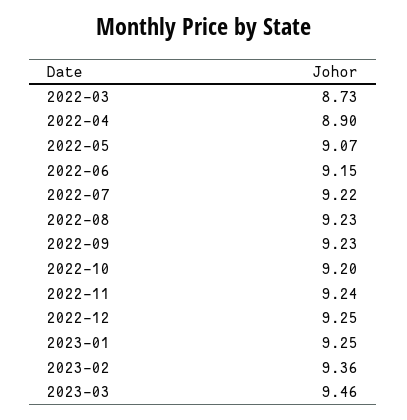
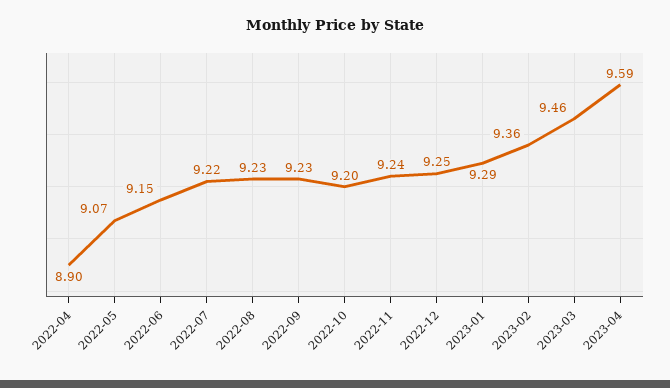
2022-03: 8.73 -> none
2023-01: 9.25 -> 9.29
2023-04: none -> 9.59

